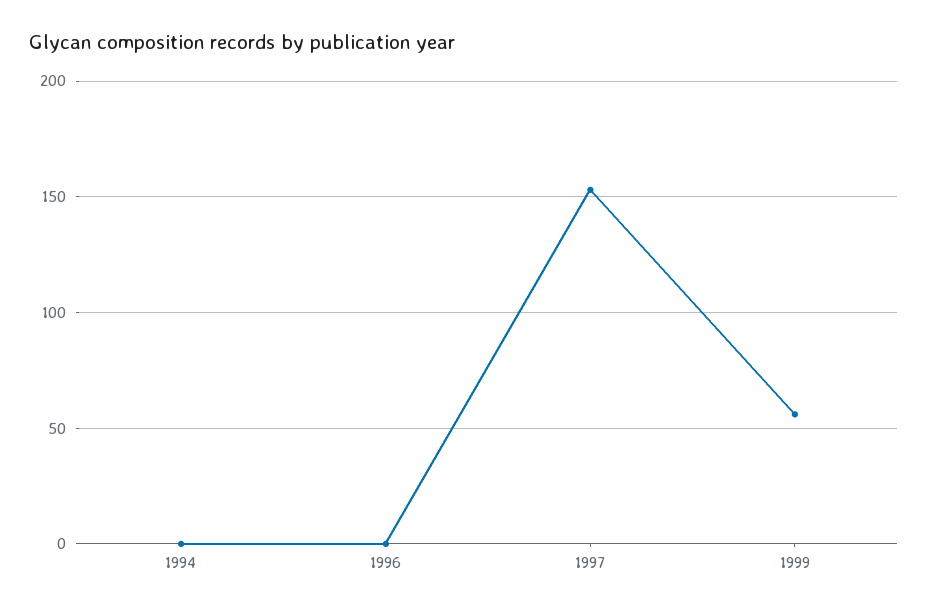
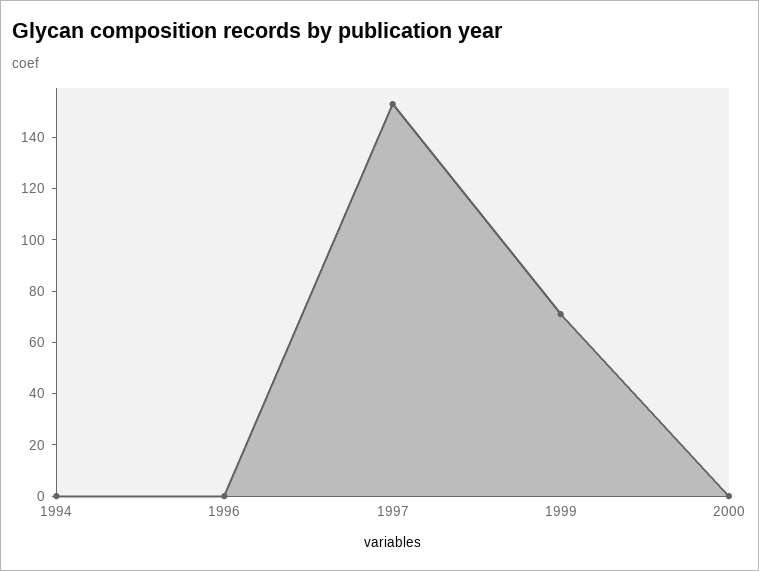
1999: 55 -> 70
2000: none -> 0

